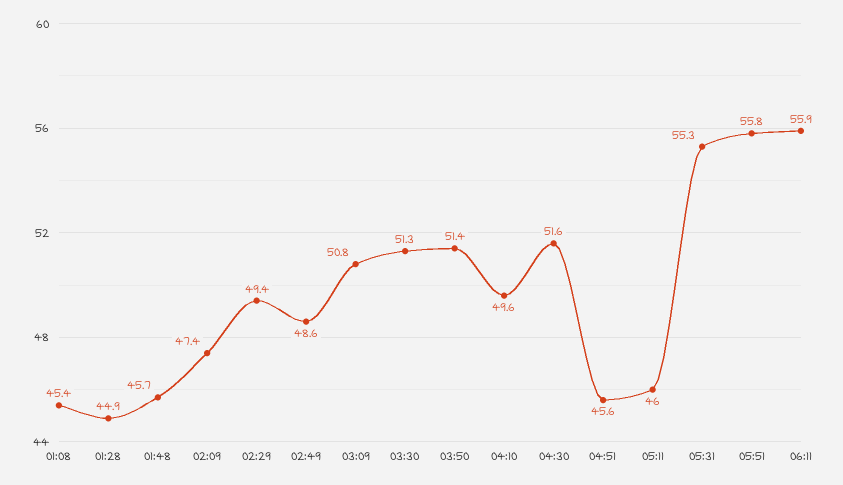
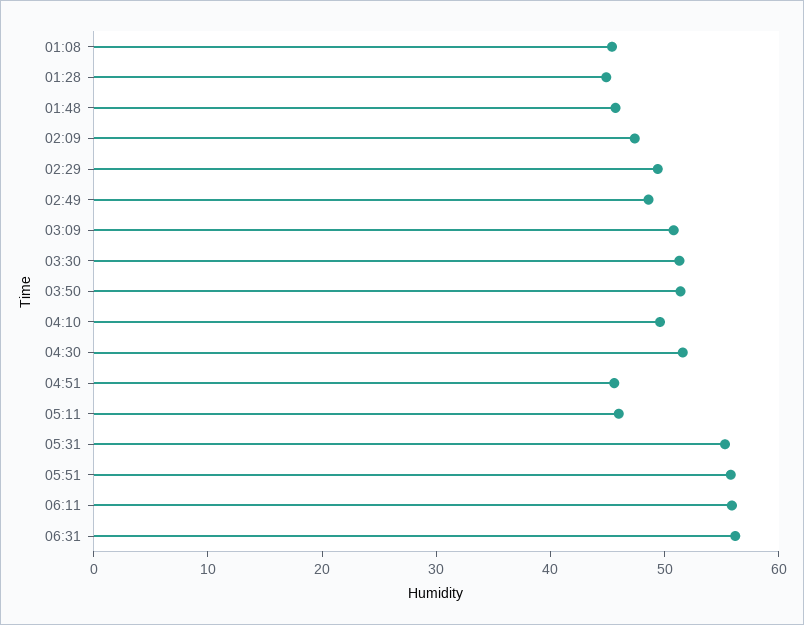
06:31: none -> 56

